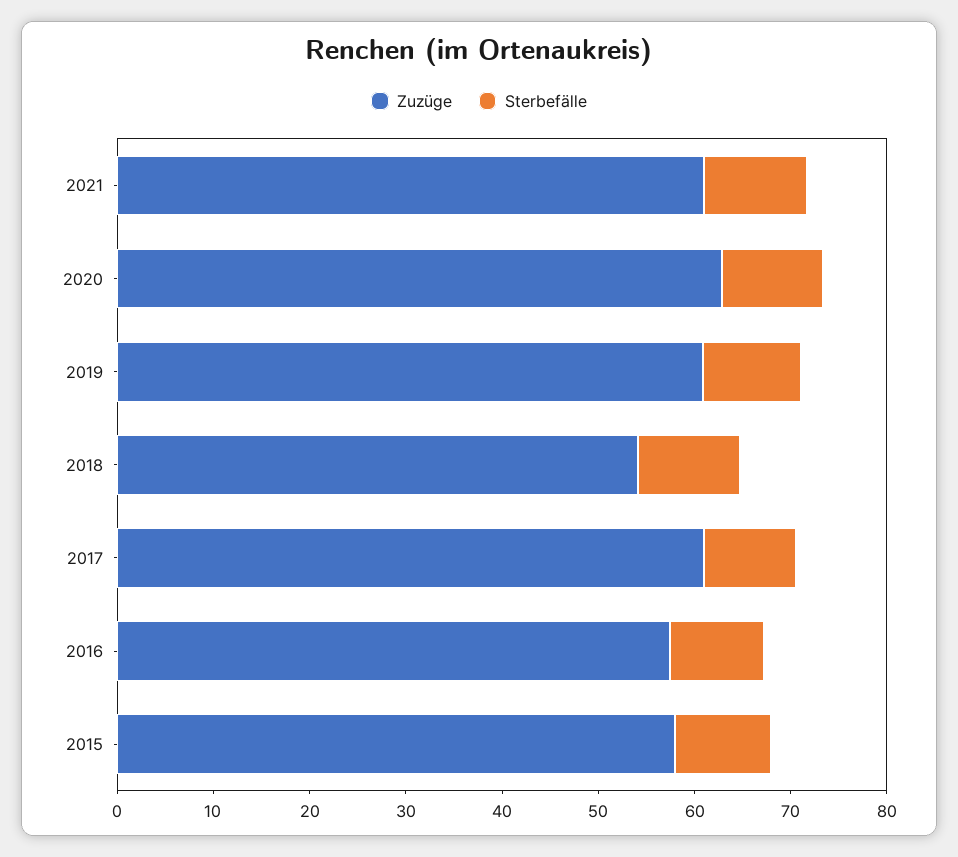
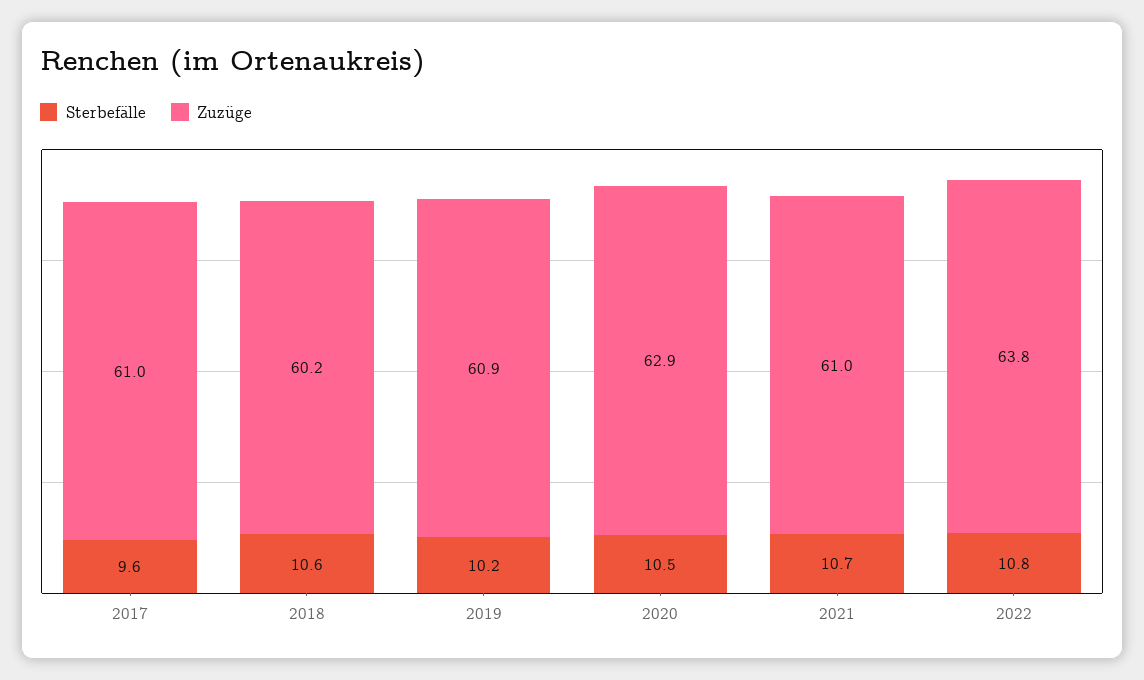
Zuzüge, 2018: 54 -> 60.2
Zuzüge, 2016: 58 -> none
Sterbefälle, 2016: 10 -> none
Zuzüge, 2015: 58 -> none
Sterbefälle, 2015: 10 -> none
Sterbefälle, 2022: none -> 10.8
Zuzüge, 2022: none -> 63.8

